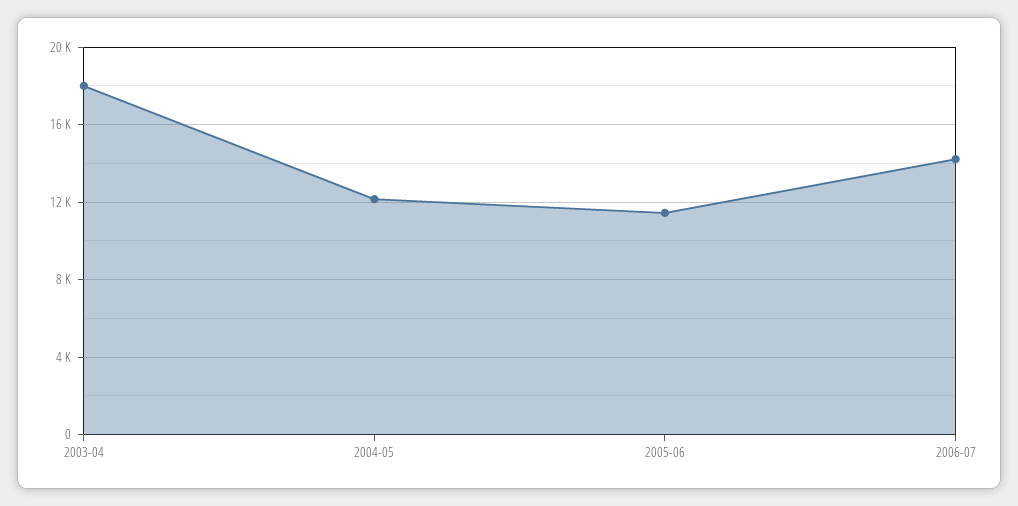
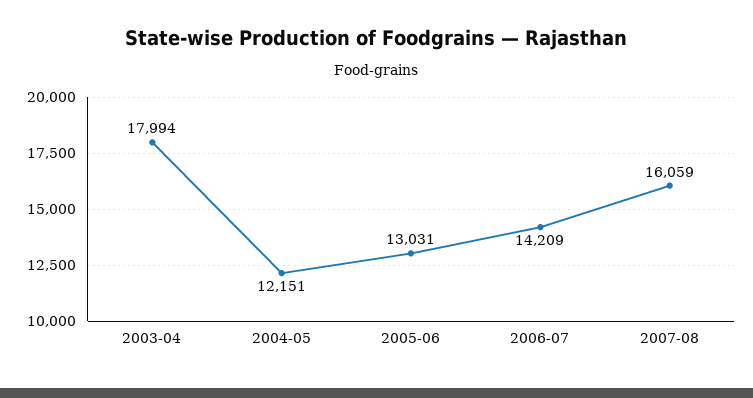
2005-06: 11500 -> 13031
2007-08: none -> 16059

